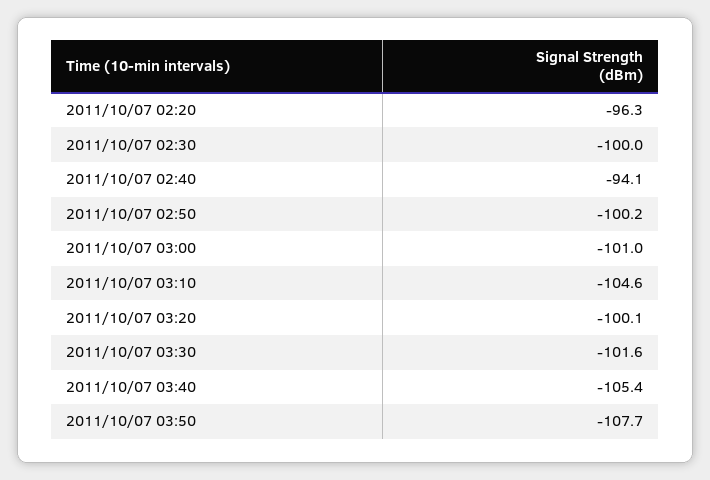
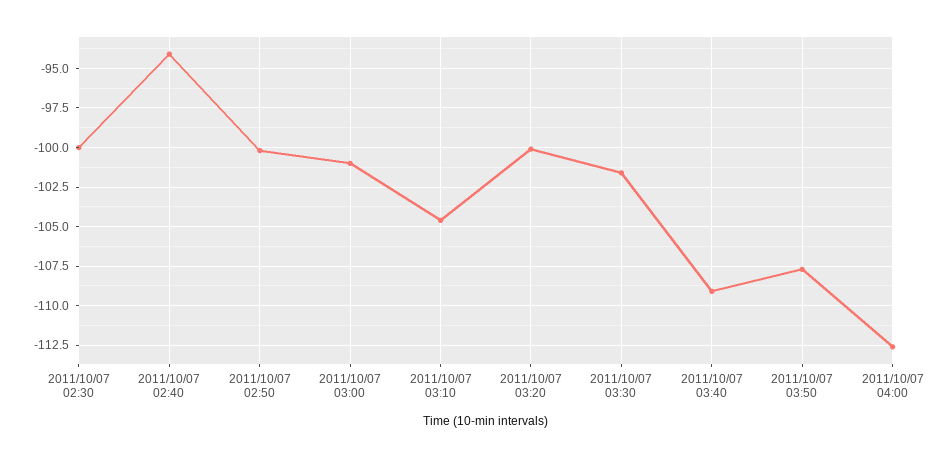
2011/10/07 02:20: -96.3 -> none
2011/10/07 03:40: -105.4 -> -109
2011/10/07 04:00: none -> -112.5

